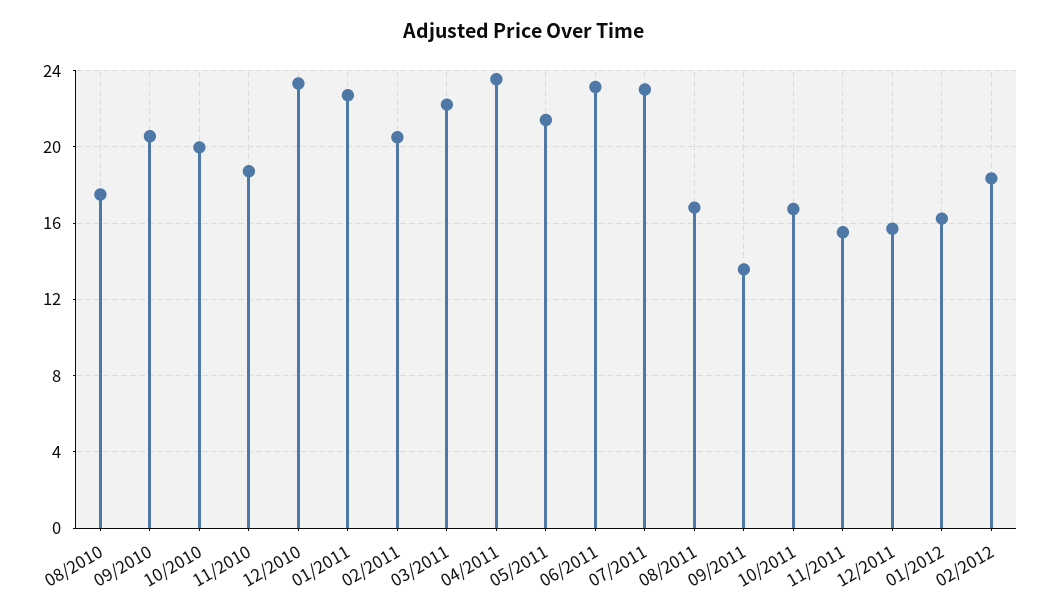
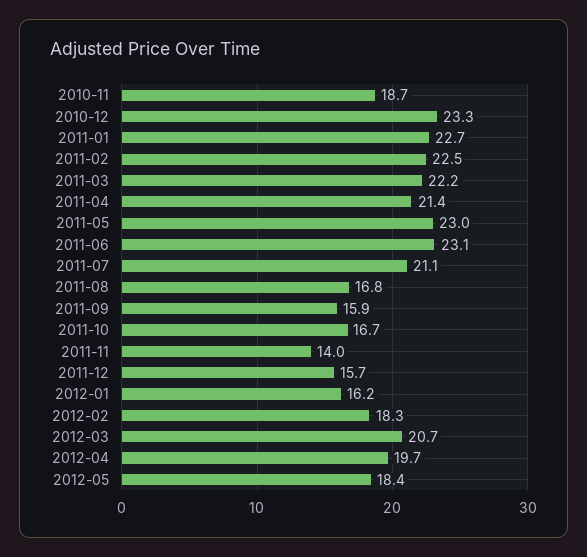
08/2010: 17.5 -> none
09/2010: 20.5 -> none
10/2010: 20 -> none
02/2011: 20.5 -> 22.5
04/2011: 23.5 -> 21.4
05/2011: 21.5 -> 23
07/2011: 23 -> 21.1
09/2011: 13.5 -> 15.9
11/2011: 15.5 -> 14
2012-03: none -> 20.7
2012-04: none -> 19.7
2012-05: none -> 18.4

